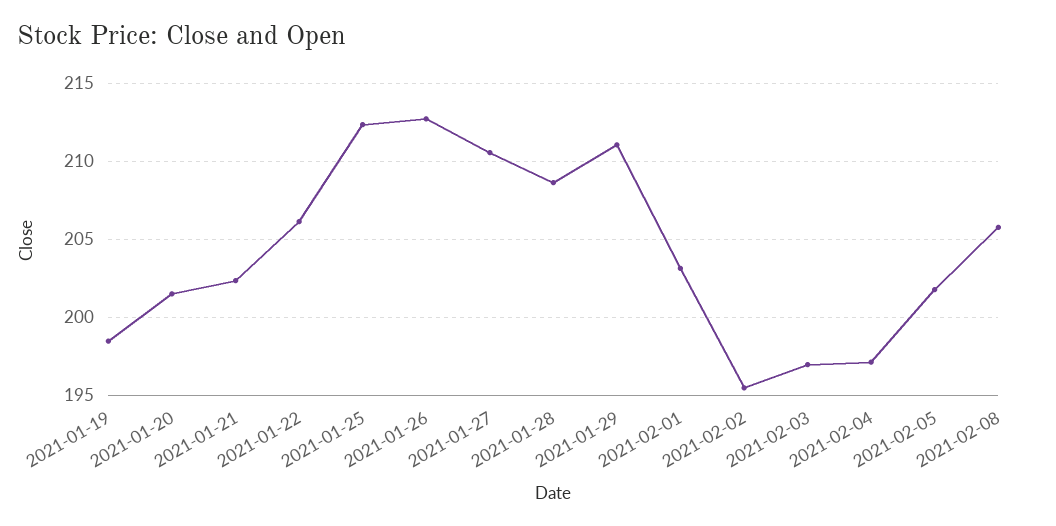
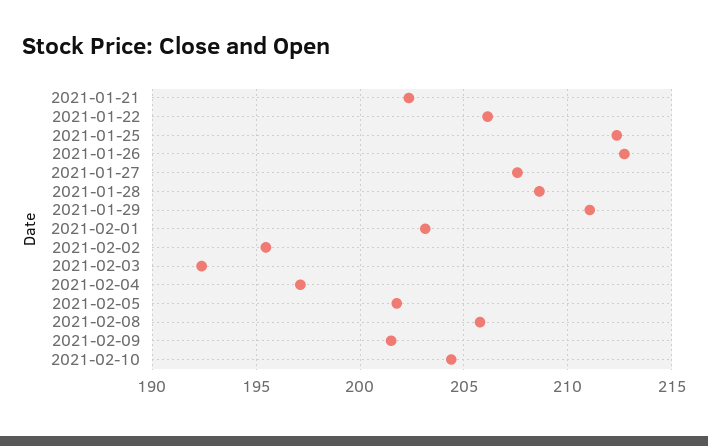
2021-01-19: 198.5 -> none
2021-01-20: 201.5 -> none
2021-01-27: 210.5 -> 207.5
2021-02-03: 197 -> 192.5
2021-02-09: none -> 201.5
2021-02-10: none -> 204.5

